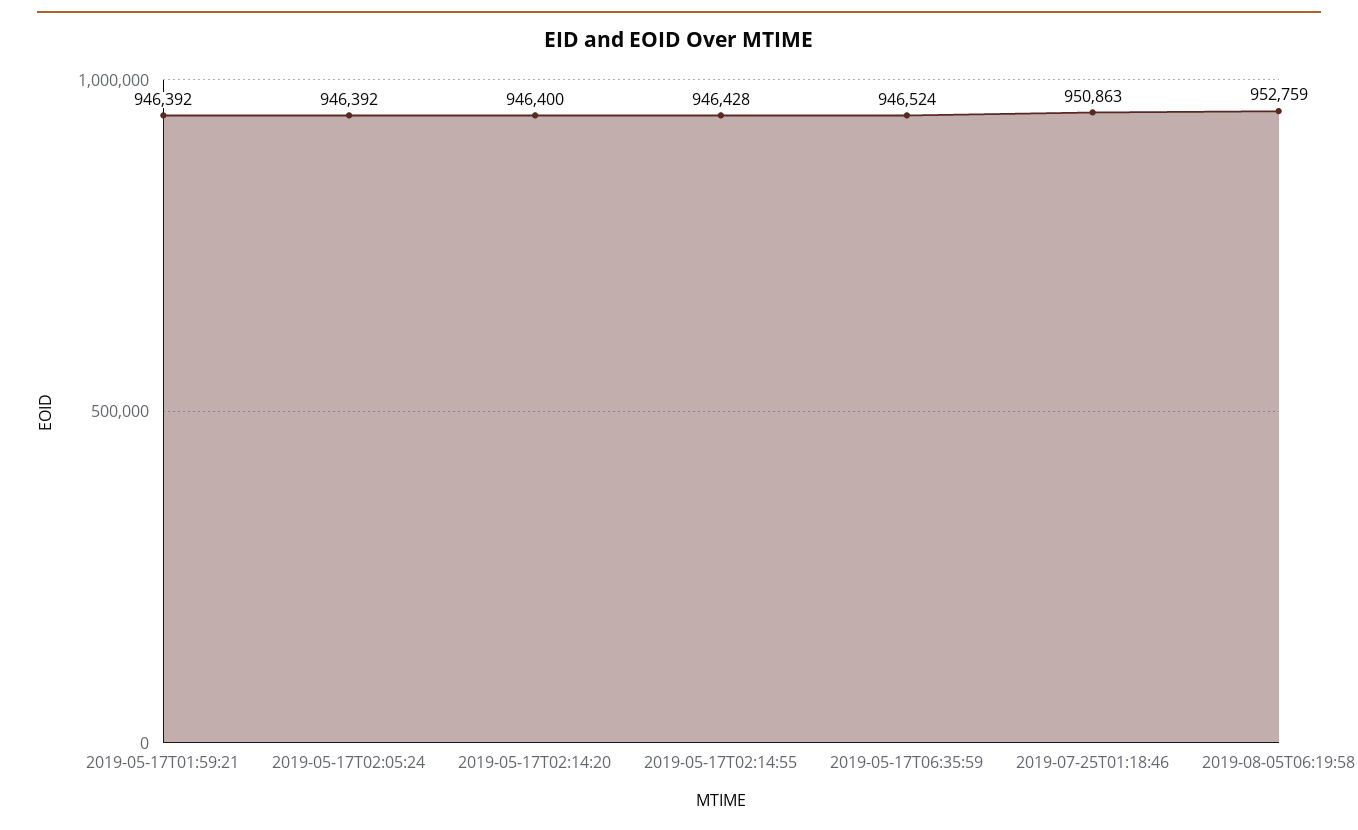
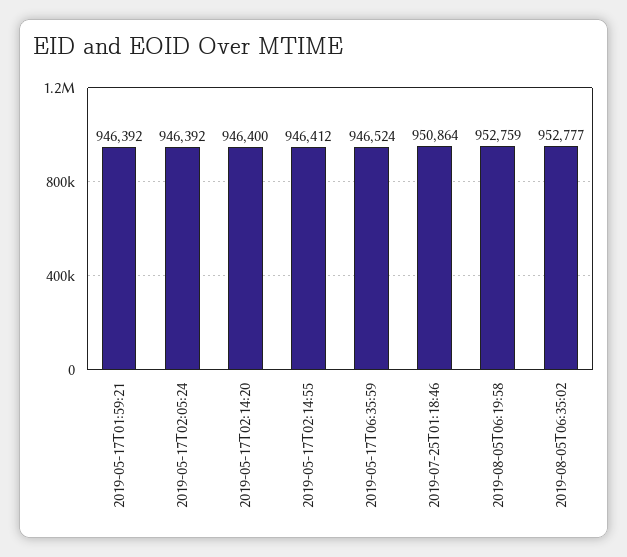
2019-05-17T02:14:55: 946428 -> 946412
2019-07-25T01:18:46: 950863 -> 950864
2019-08-05T06:35:02: none -> 952777

